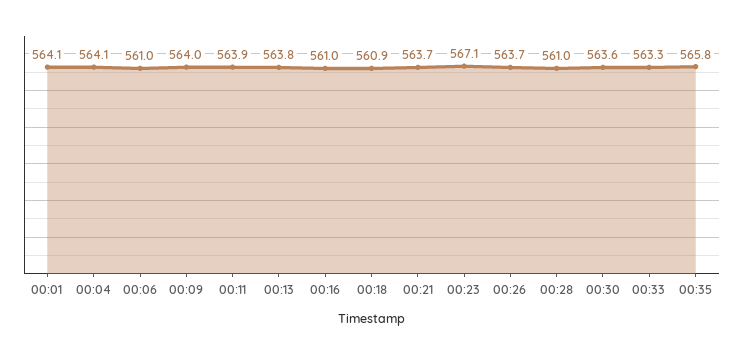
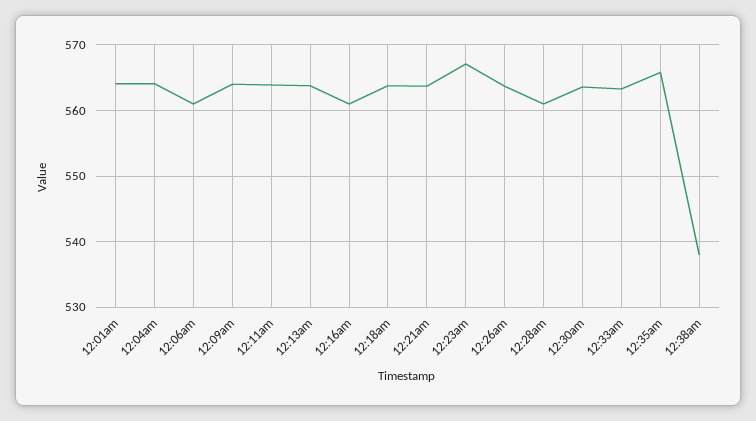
00:18: 560.9 -> 564
12:38am: none -> 538

